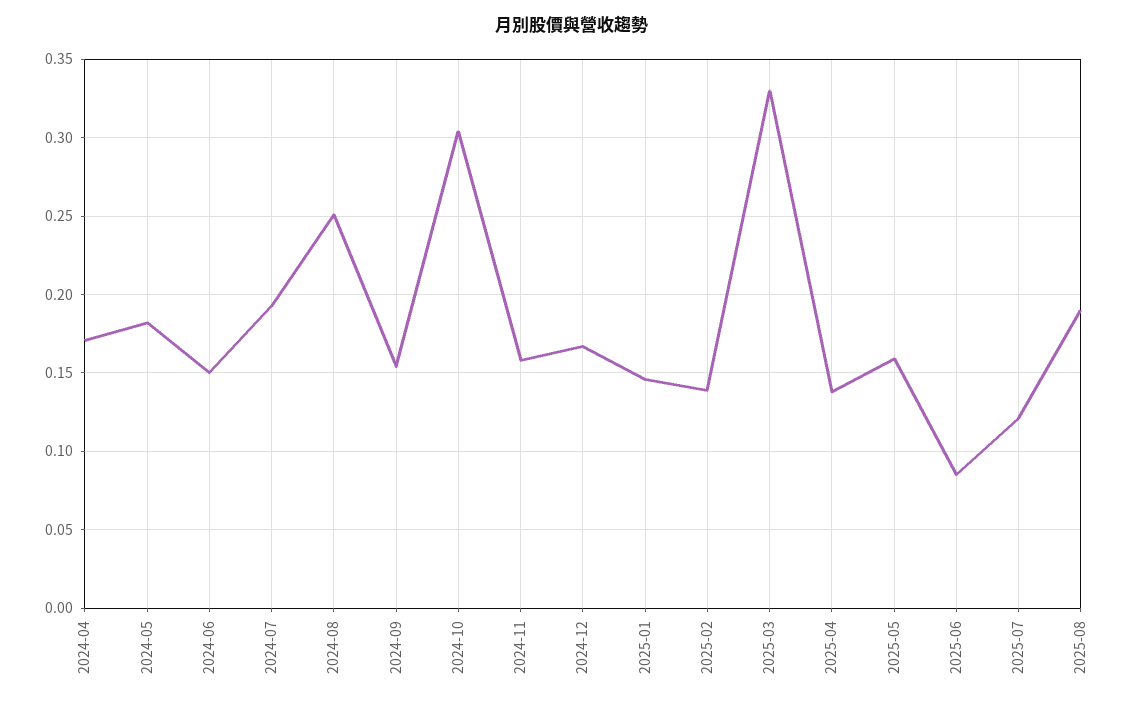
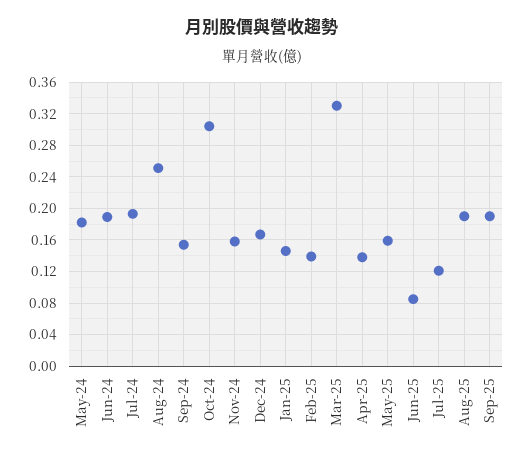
2024-04: 0.17 -> none
2024-06: 0.15 -> 0.19
Sep-25: none -> 0.19

